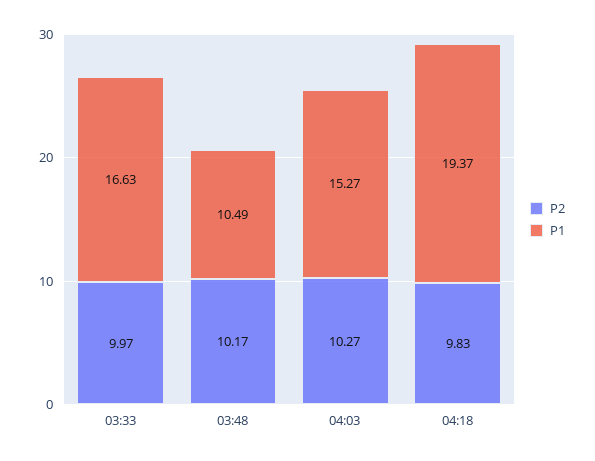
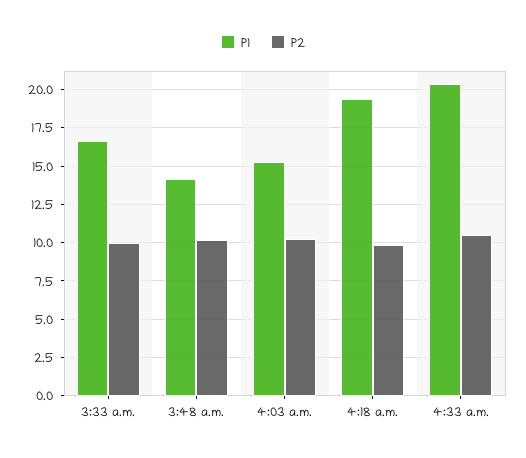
P1, 03:48: 10.49 -> 14
P1, 4:33 a.m.: none -> 20.5
P2, 4:33 a.m.: none -> 10.5

